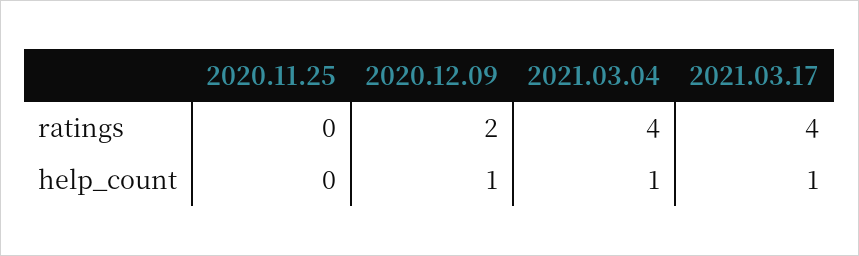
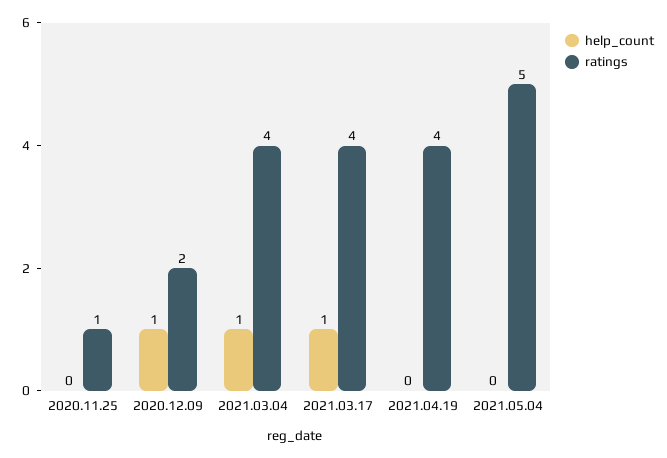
ratings, 2020.11.25: 0 -> 1
help_count, 2021.04.19: none -> 0
ratings, 2021.04.19: none -> 4
help_count, 2021.05.04: none -> 0
ratings, 2021.05.04: none -> 5

